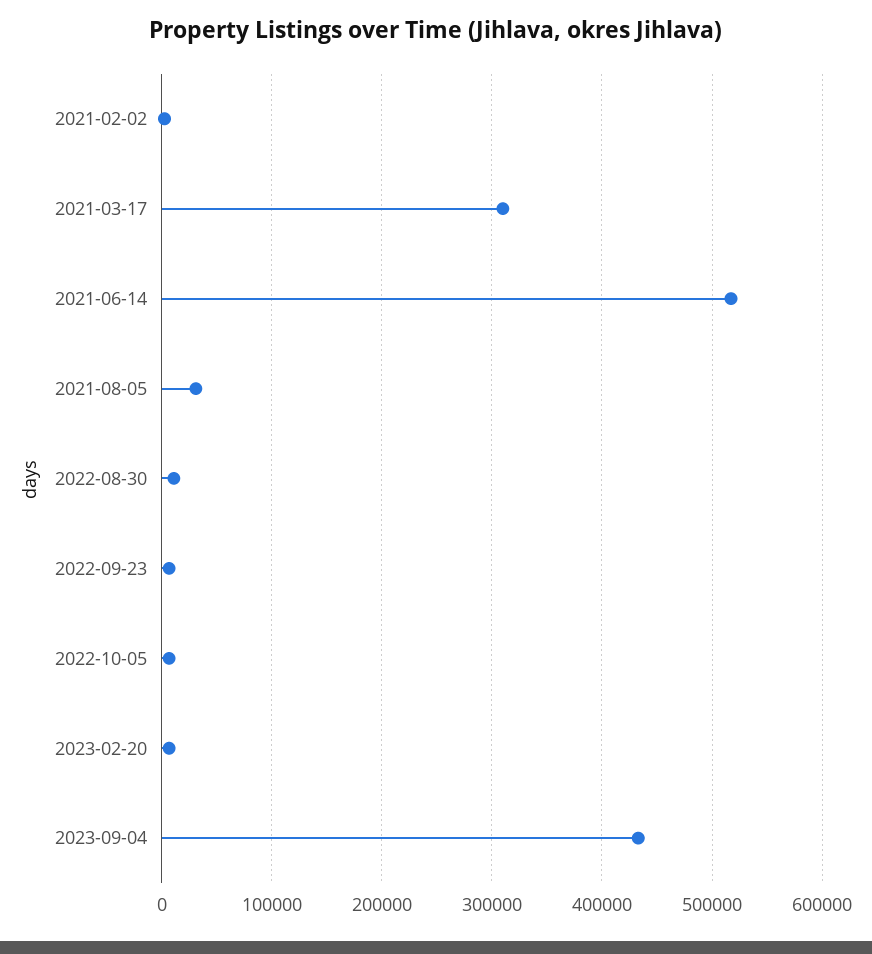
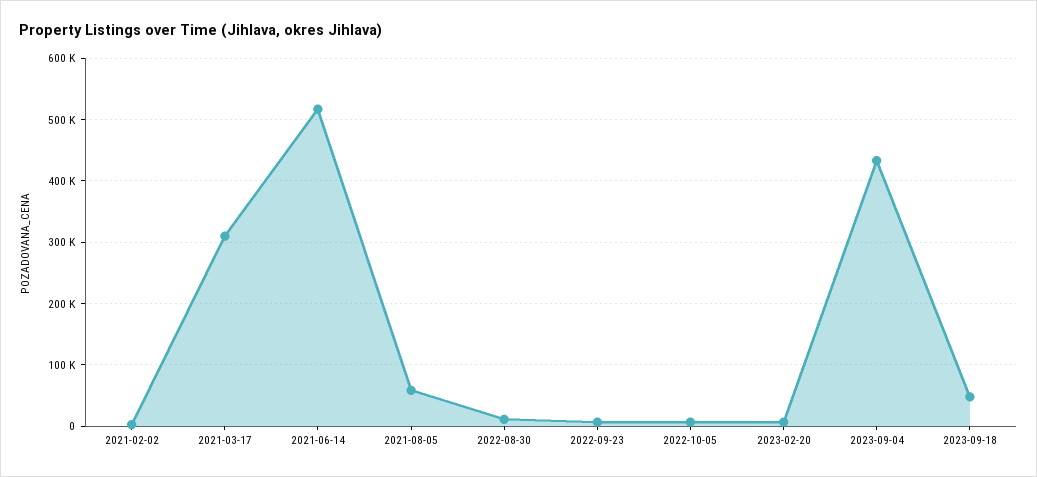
2021-08-05: 30000 -> 60000
2023-09-18: none -> 50000

